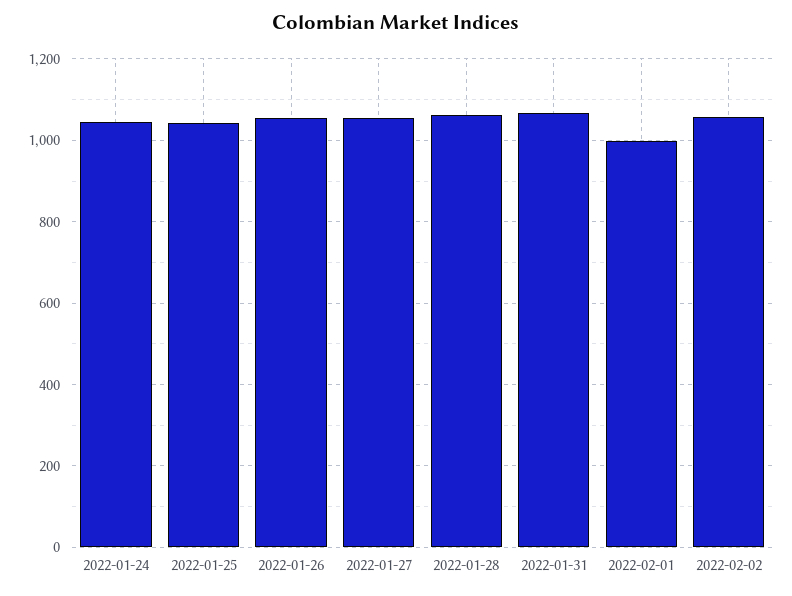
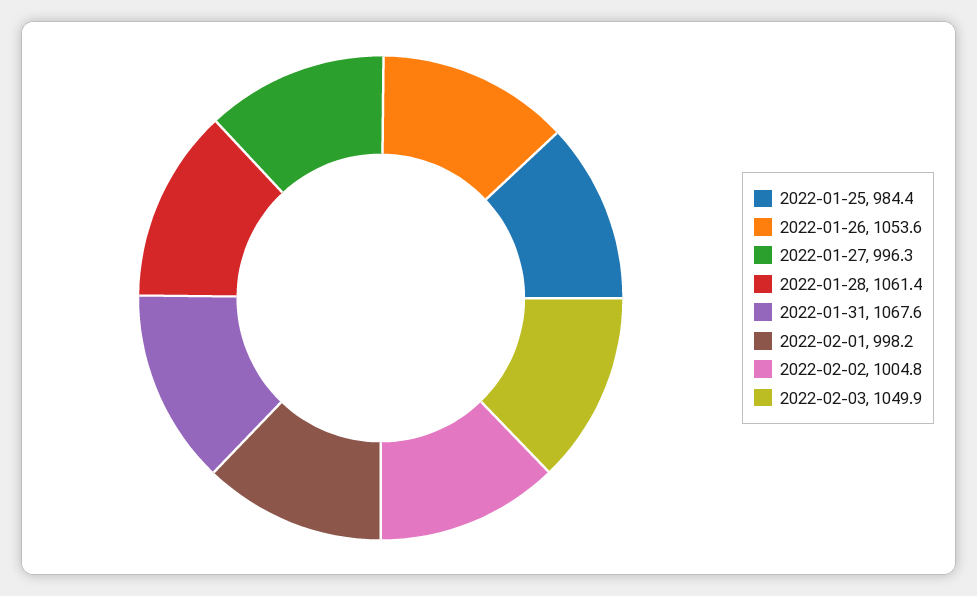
2022-01-24: 1040 -> none
2022-01-25: 1040 -> 984.4
2022-01-27: 1060 -> 996.3
2022-02-02: 1060 -> 1004.8
2022-02-03: none -> 1049.9

